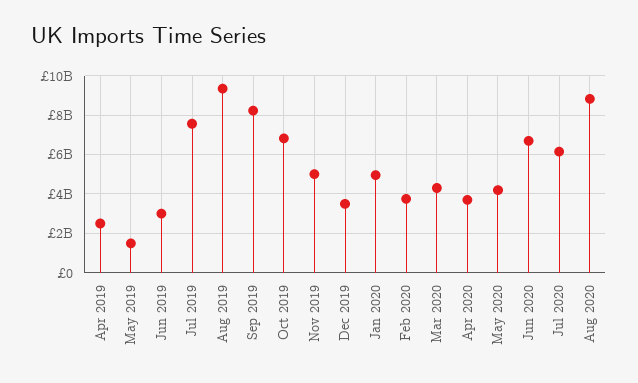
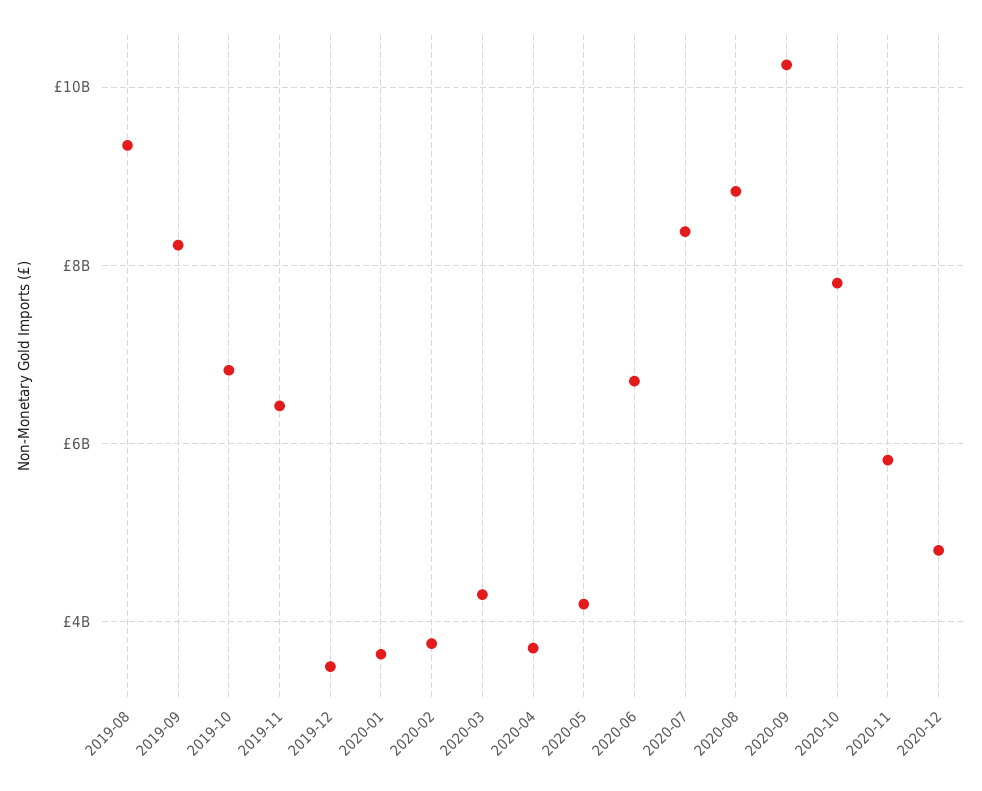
Apr 2019: 2500000000 -> none
May 2019: 1500000000 -> none
Jun 2019: 3000000000 -> none
Jul 2019: 7500000000 -> none
Nov 2019: 5000000000 -> 6400000000
Jan 2020: 5000000000 -> 3600000000
Jul 2020: 6000000000 -> 8400000000
2020-09: none -> 10200000000
2020-10: none -> 7800000000
2020-11: none -> 5800000000
2020-12: none -> 4800000000

